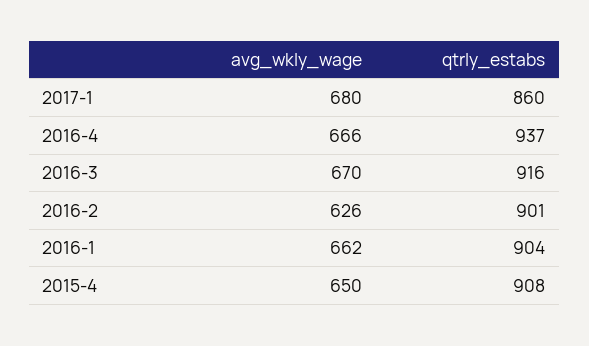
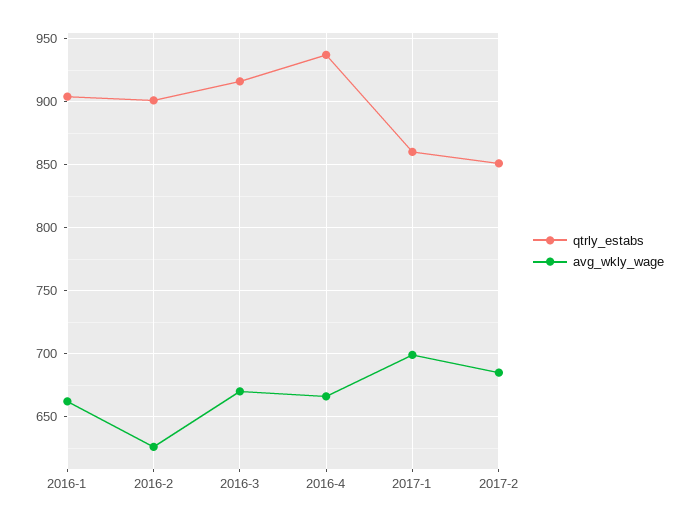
avg_wkly_wage, 2017-1: 680 -> 700
avg_wkly_wage, 2015-4: 650 -> none
qtrly_estabs, 2015-4: 908 -> none
qtrly_estabs, 2017-2: none -> 850
avg_wkly_wage, 2017-2: none -> 685

